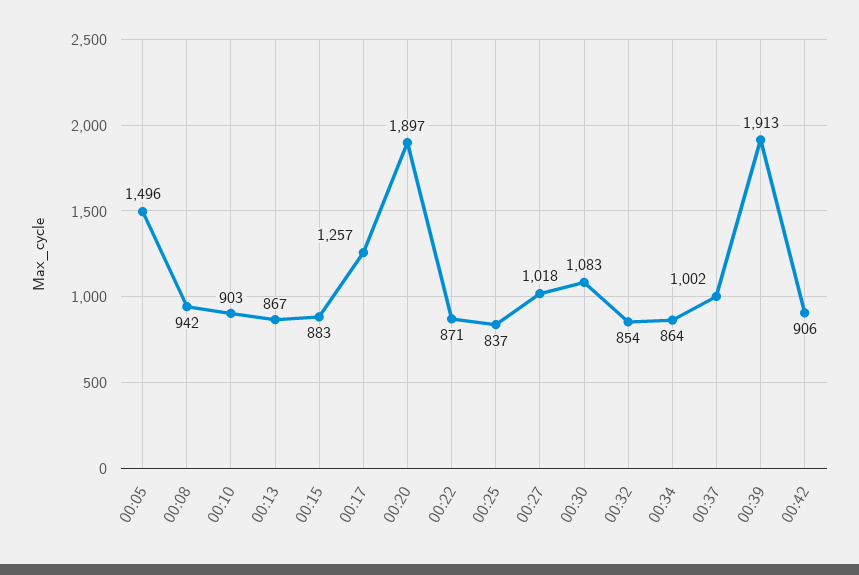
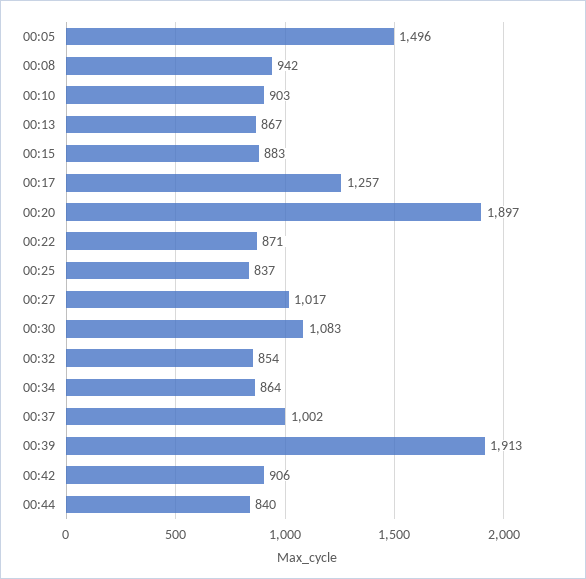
00:27: 1018 -> 1017
00:44: none -> 840

